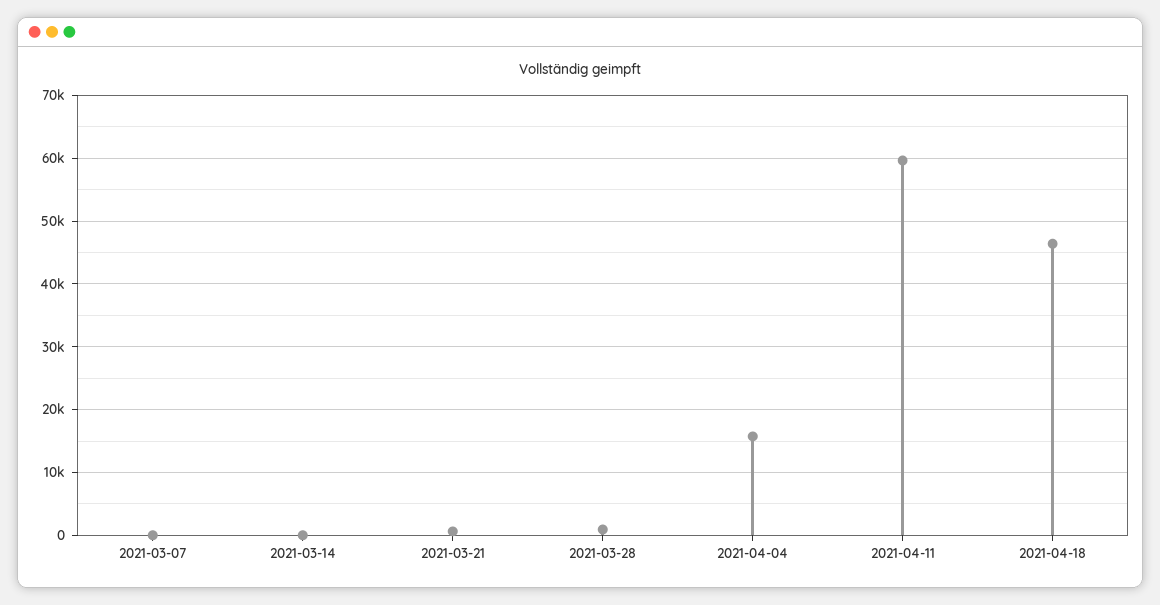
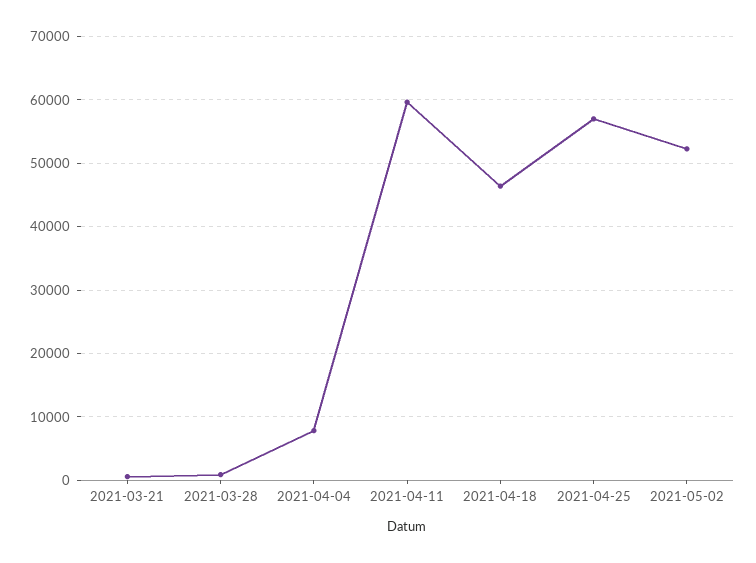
2021-03-07: 0 -> none
2021-03-14: 0 -> none
2021-04-04: 16000 -> 8000
2021-04-25: none -> 57000
2021-05-02: none -> 52000

